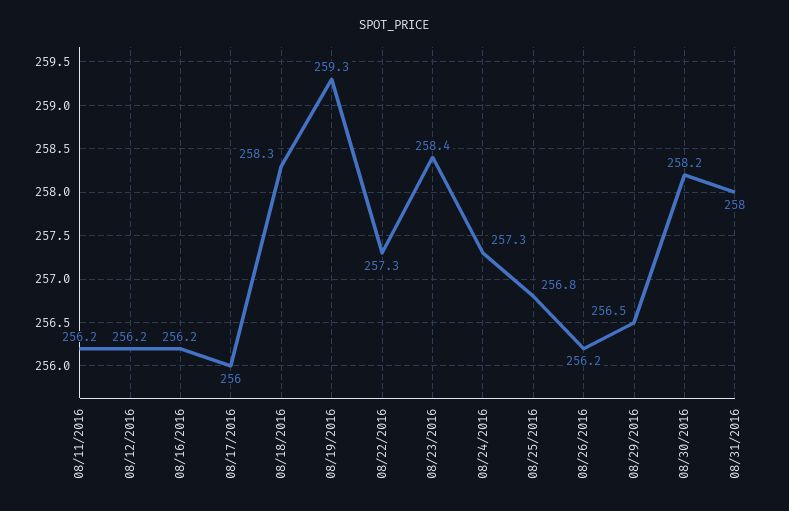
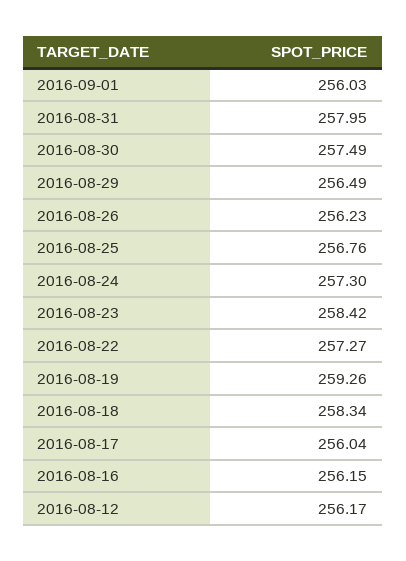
08/11/2016: 256.2 -> none
08/30/2016: 258.2 -> 257.49
2016-09-01: none -> 256.03

